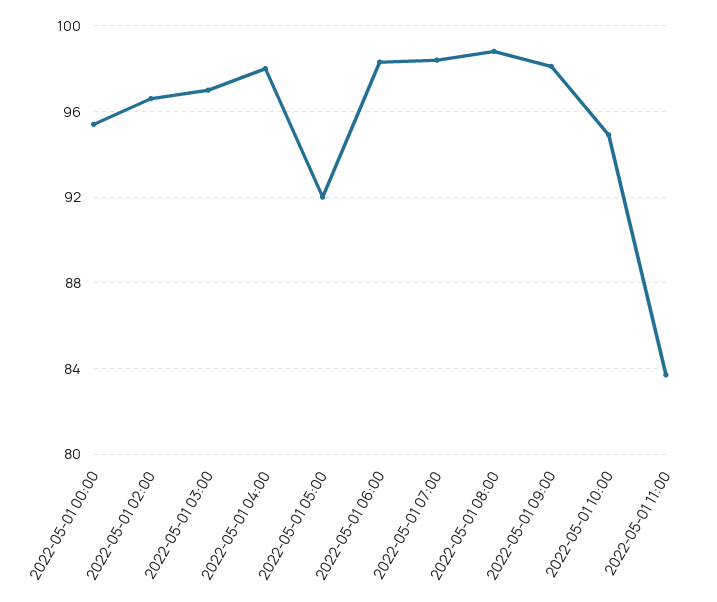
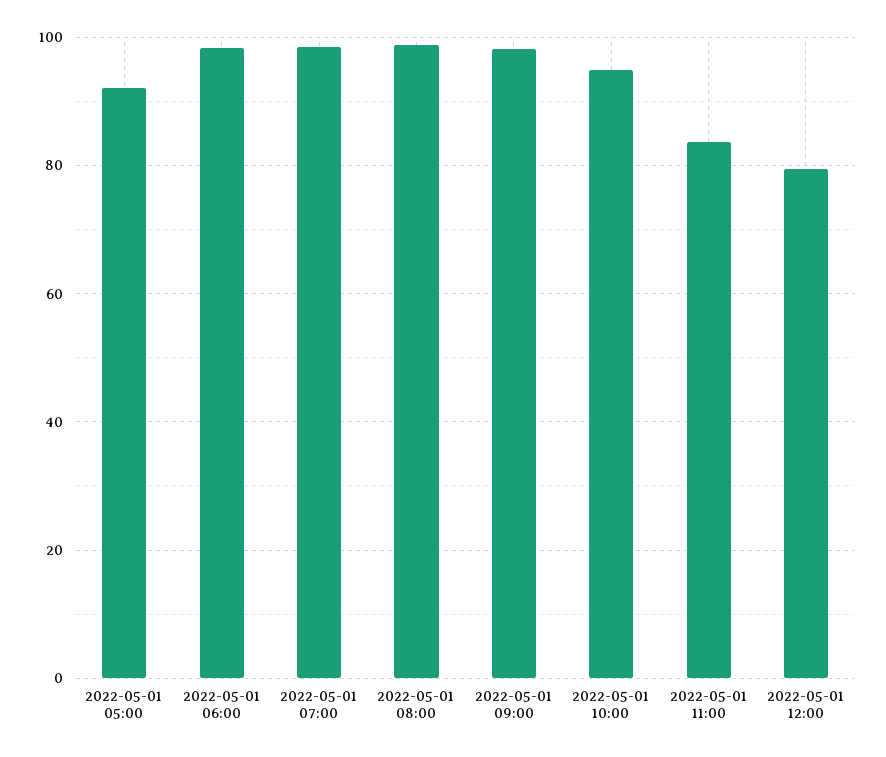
2022-05-01 00:00: 95.5 -> none
2022-05-01 02:00: 96.5 -> none
2022-05-01 03:00: 97 -> none
2022-05-01 04:00: 98 -> none
2022-05-01 12:00: none -> 80

